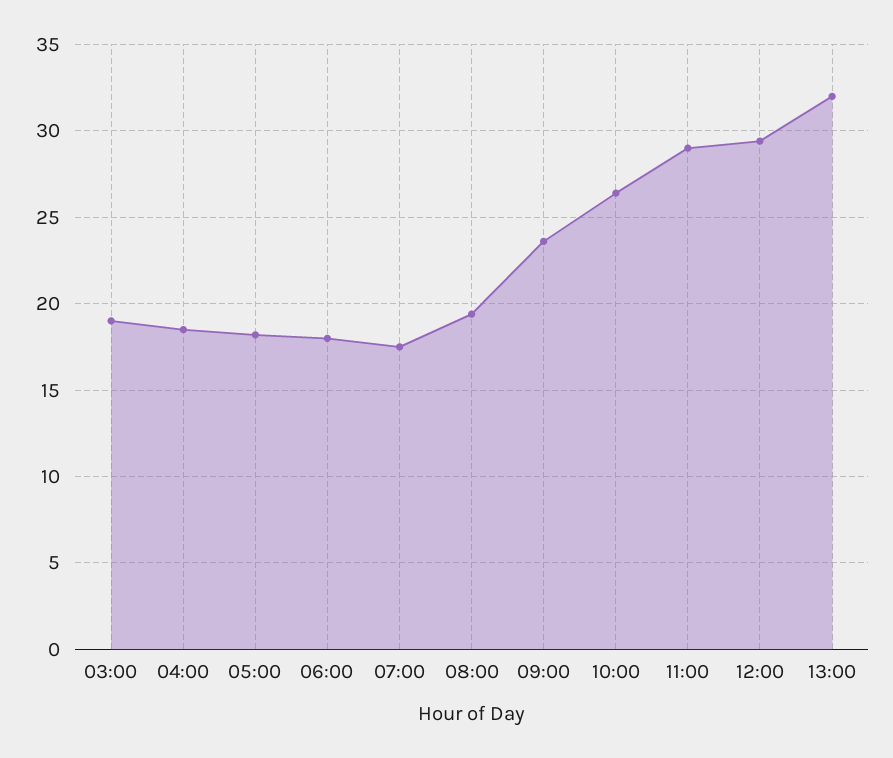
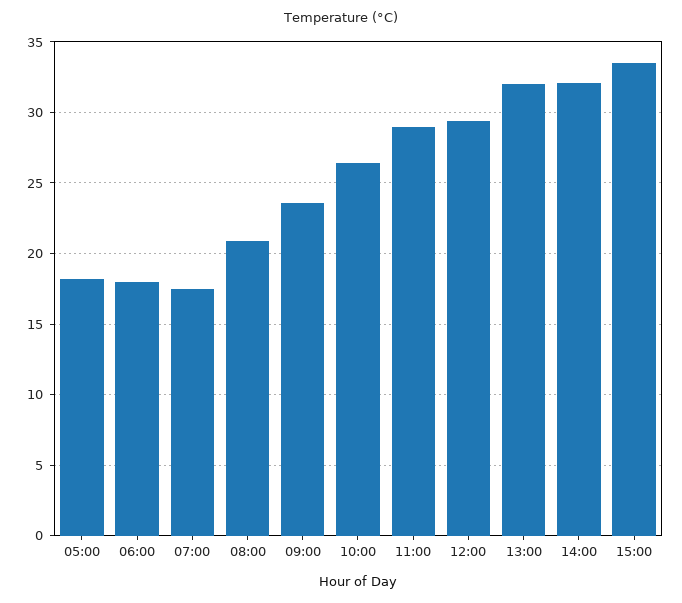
03:00: 19 -> none
04:00: 18.5 -> none
08:00: 19.5 -> 21
14:00: none -> 32
15:00: none -> 33.5

